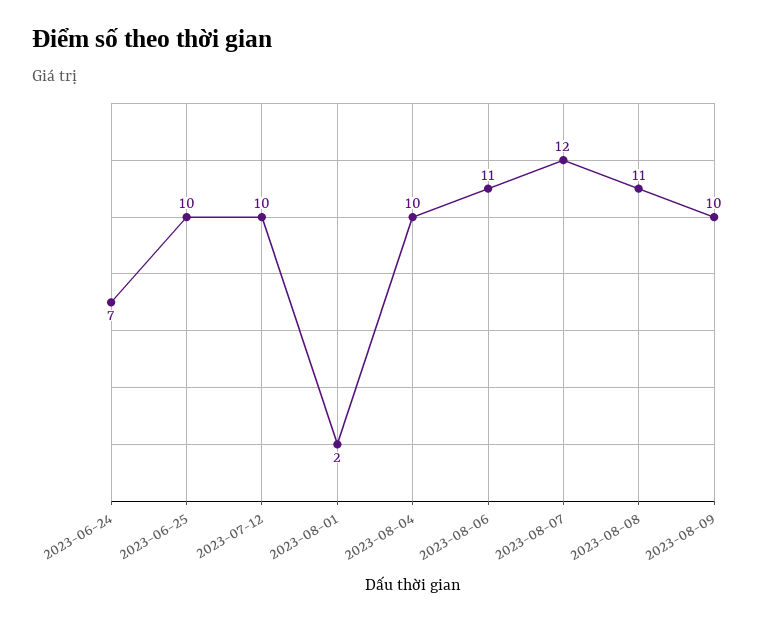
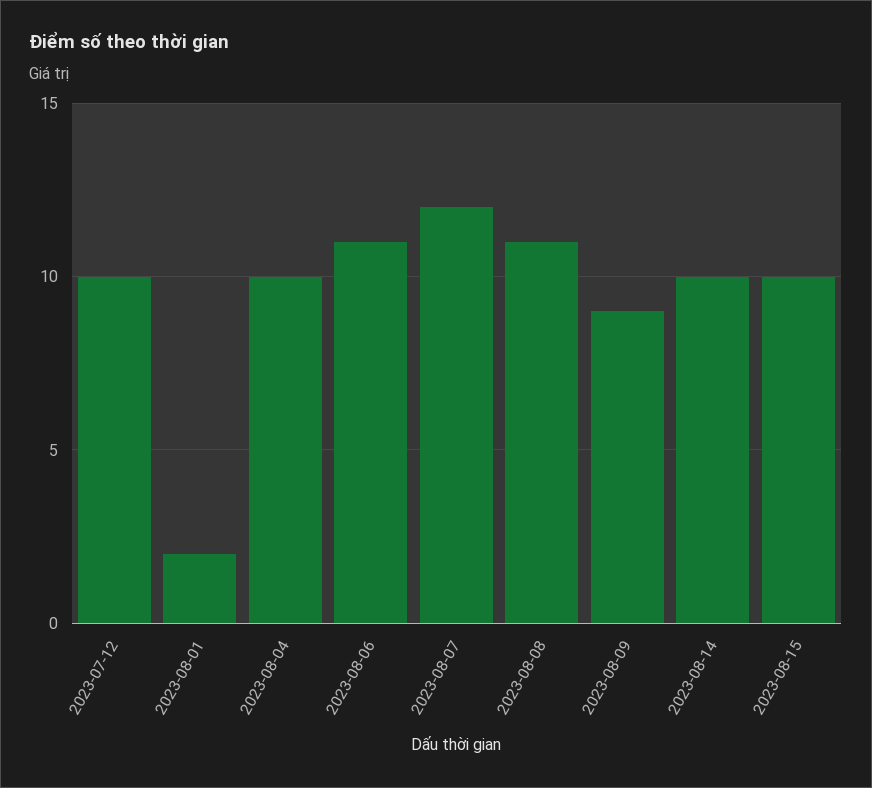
2023-06-24: 7 -> none
2023-06-25: 10 -> none
2023-08-09: 10 -> 9
2023-08-14: none -> 10
2023-08-15: none -> 10

